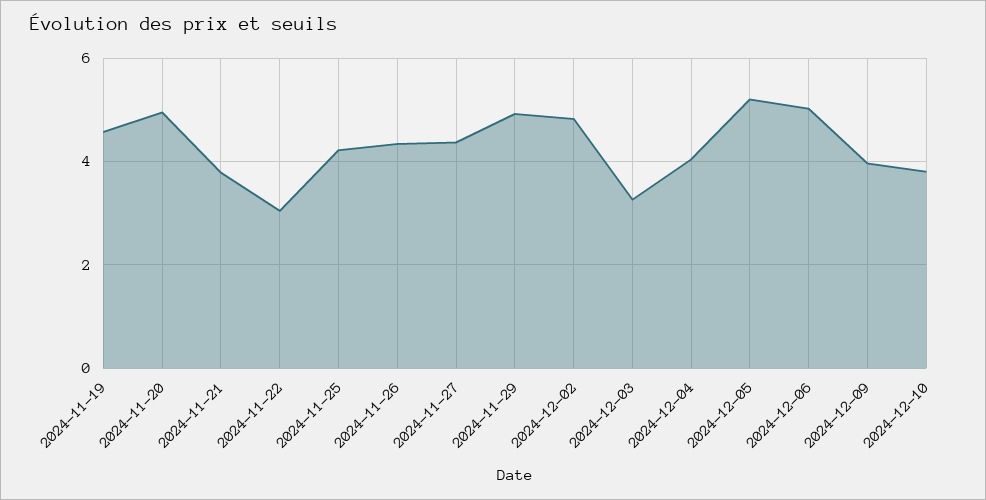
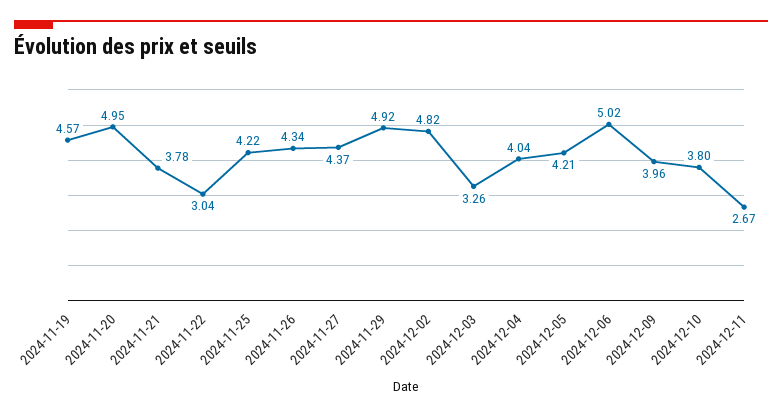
2024-12-05: 5.2 -> 4.21
2024-12-11: none -> 2.67

